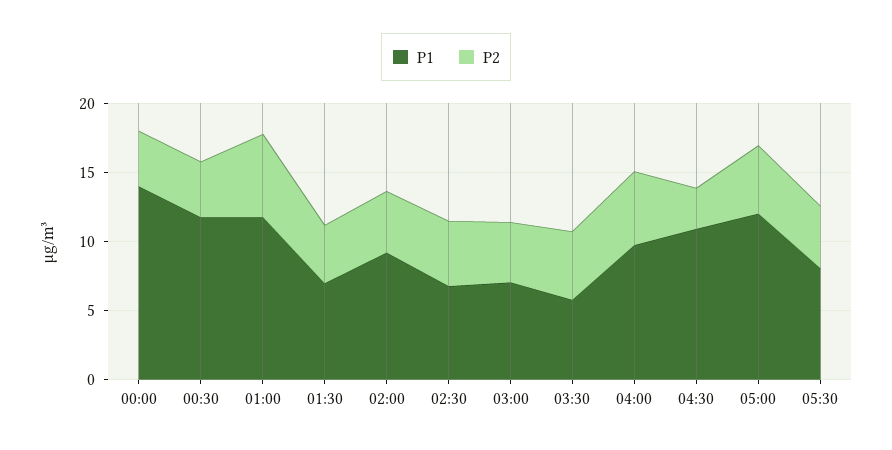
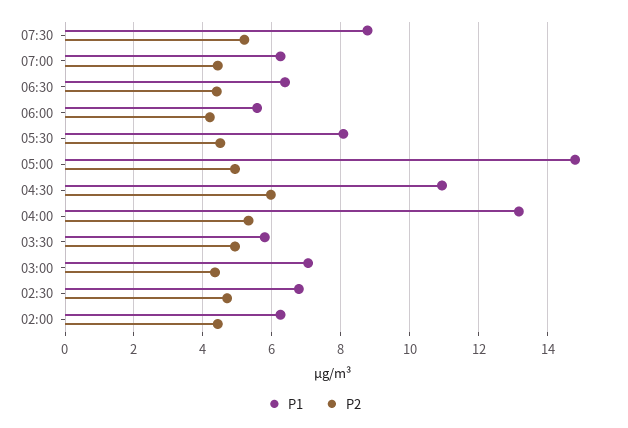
P1, 00:00: 14 -> none
P2, 00:00: 4 -> none
P1, 00:30: 12 -> none
P2, 00:30: 4 -> none
P1, 01:00: 12 -> none
P2, 01:00: 6 -> none
P1, 01:30: 7 -> none
P2, 01:30: 4 -> none
P1, 02:00: 9 -> 6.2
P1, 04:00: 10 -> 13.2
P2, 04:30: 3 -> 6
P1, 05:00: 12 -> 14.8
P1, 07:30: none -> 8.8
P2, 07:30: none -> 5.2
P1, 07:00: none -> 6.2
P2, 07:00: none -> 4.4
P1, 06:30: none -> 6.4
P2, 06:30: none -> 4.4
P1, 06:00: none -> 5.6
P2, 06:00: none -> 4.2

